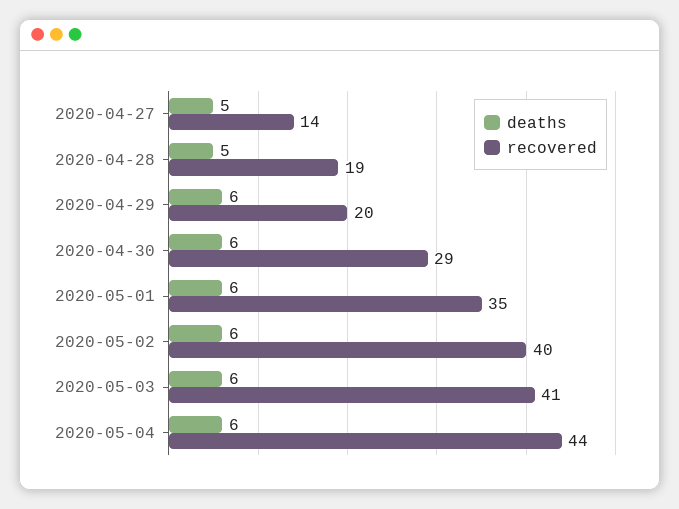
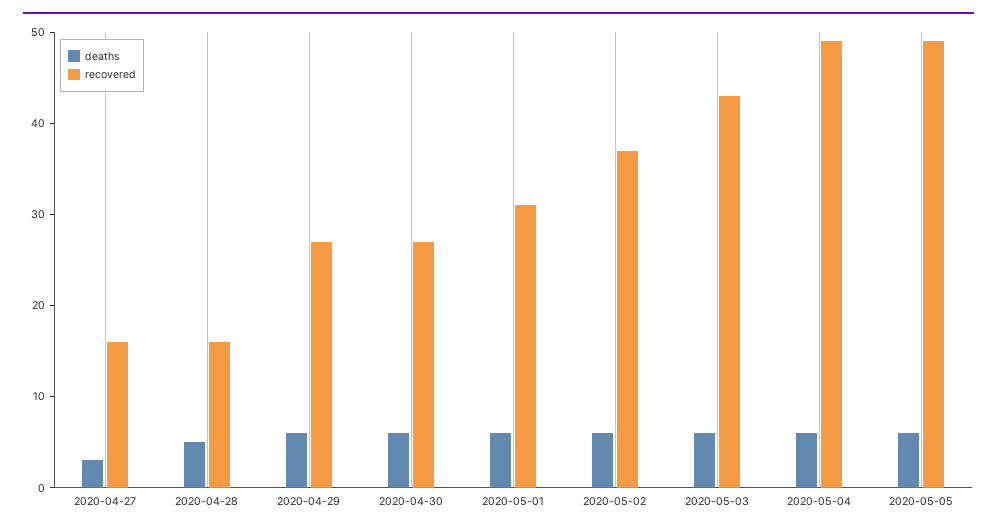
deaths, 2020-04-27: 5 -> 3
recovered, 2020-04-27: 14 -> 16
recovered, 2020-04-28: 19 -> 16
recovered, 2020-04-29: 20 -> 27
recovered, 2020-04-30: 29 -> 27
recovered, 2020-05-01: 35 -> 31
recovered, 2020-05-02: 40 -> 37
recovered, 2020-05-03: 41 -> 43
recovered, 2020-05-04: 44 -> 49
deaths, 2020-05-05: none -> 6
recovered, 2020-05-05: none -> 49

